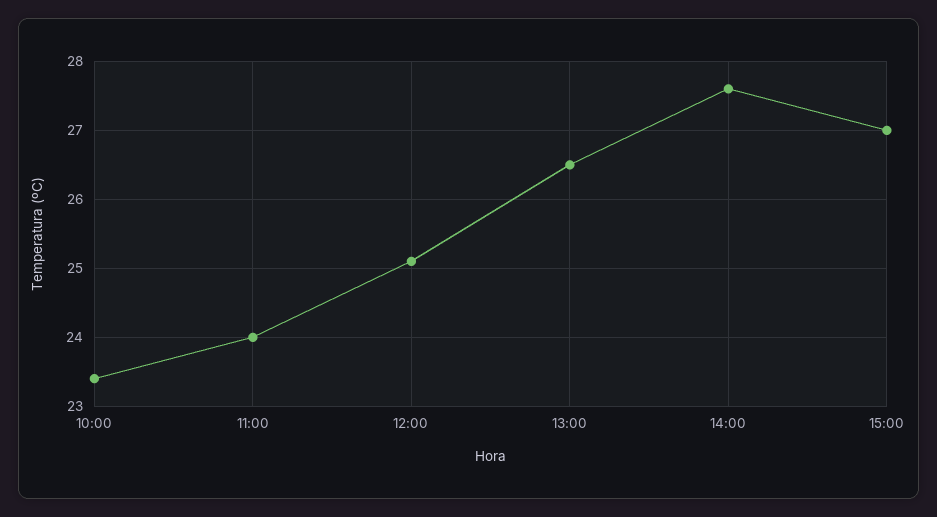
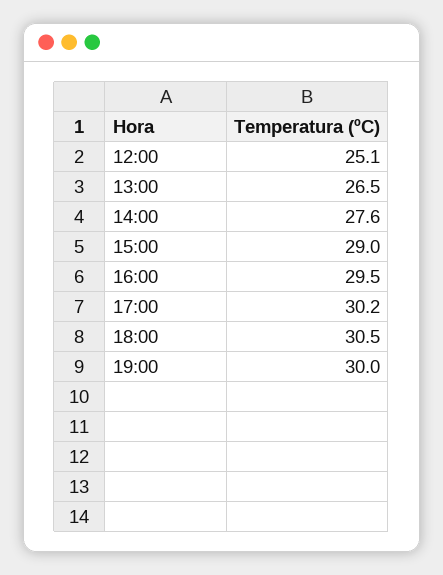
10:00: 23.4 -> none
11:00: 24 -> none
15:00: 27 -> 29
16:00: none -> 29.5
17:00: none -> 30.2
18:00: none -> 30.5
19:00: none -> 30

